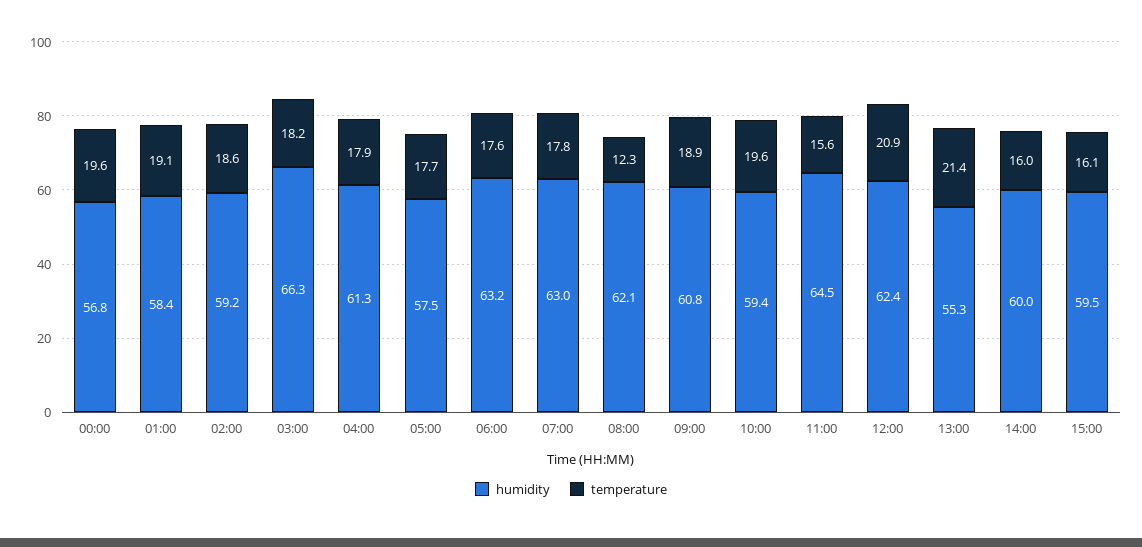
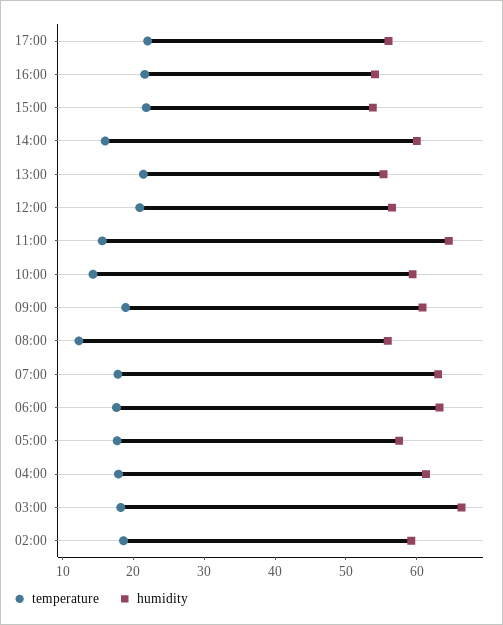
humidity, 00:00: 56.8 -> none
temperature, 00:00: 19.6 -> none
humidity, 01:00: 58.4 -> none
temperature, 01:00: 19.1 -> none
humidity, 08:00: 62.1 -> 56
temperature, 10:00: 19.6 -> 14
humidity, 12:00: 62.4 -> 56
humidity, 15:00: 59.5 -> 54
temperature, 15:00: 16.1 -> 22
temperature, 17:00: none -> 22
humidity, 17:00: none -> 56
temperature, 16:00: none -> 22
humidity, 16:00: none -> 54

